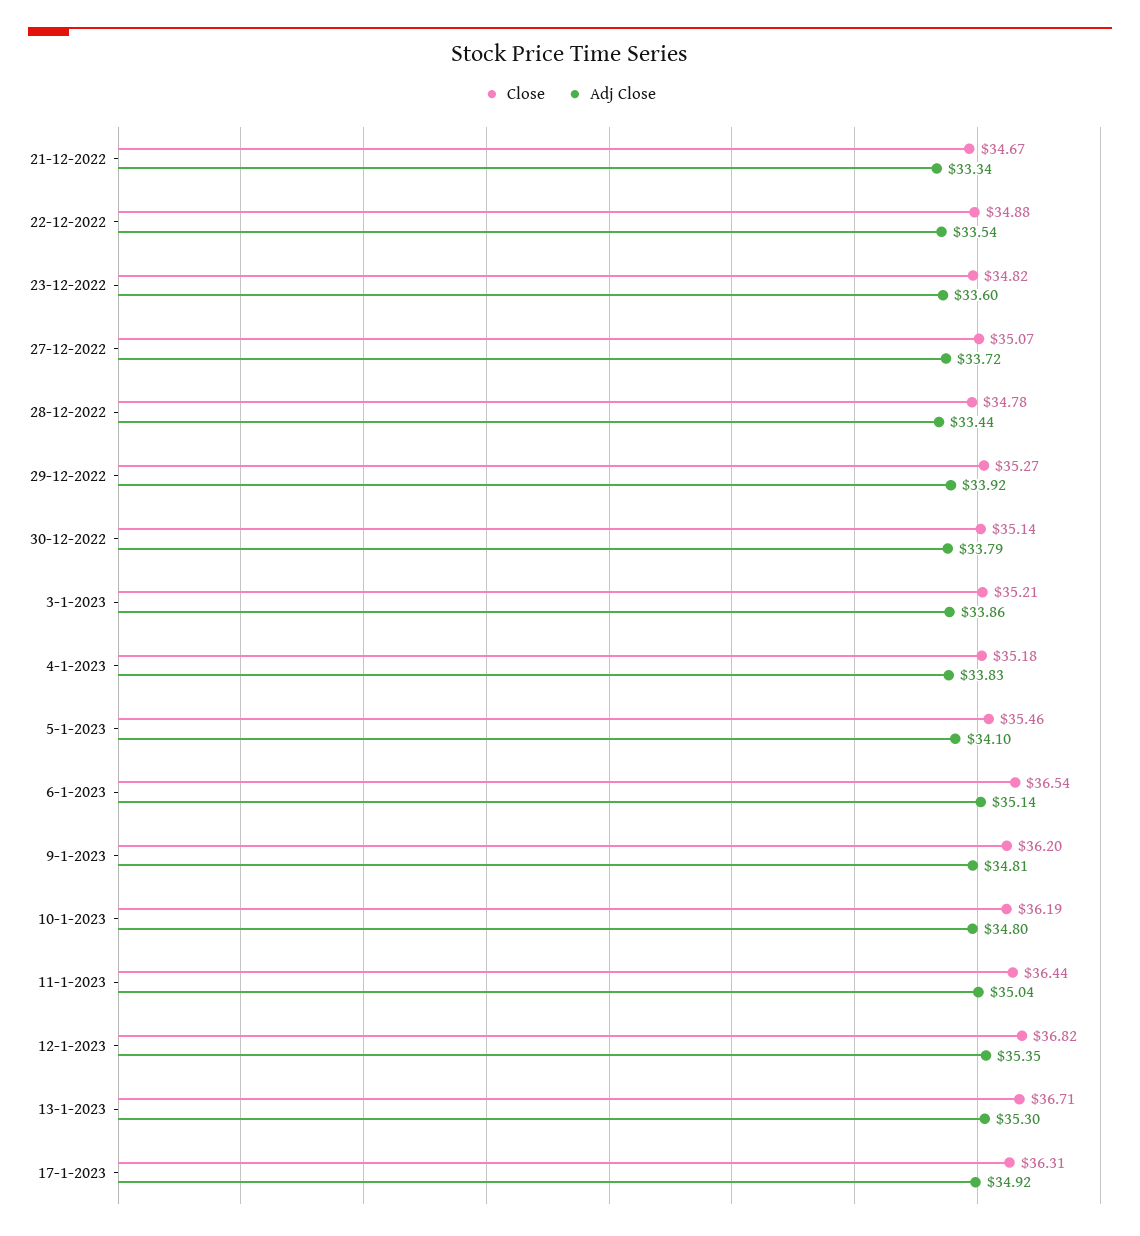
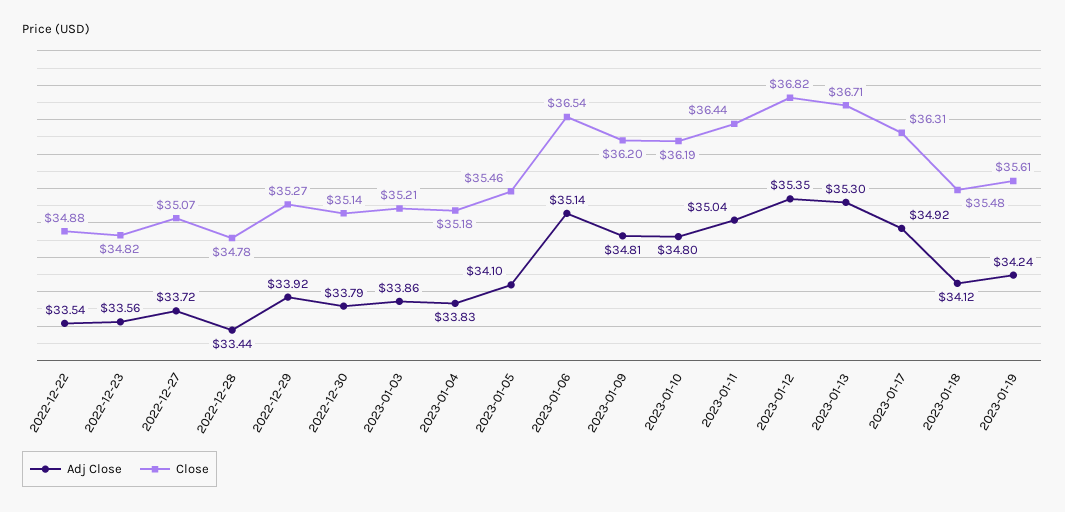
Close, 21-12-2022: 34.67 -> none
Adj Close, 21-12-2022: 33.34 -> none
Adj Close, 23-12-2022: 33.6 -> 33.56
Adj Close, 2023-01-18: none -> 34.12
Close, 2023-01-18: none -> 35.48
Adj Close, 2023-01-19: none -> 34.24
Close, 2023-01-19: none -> 35.61

